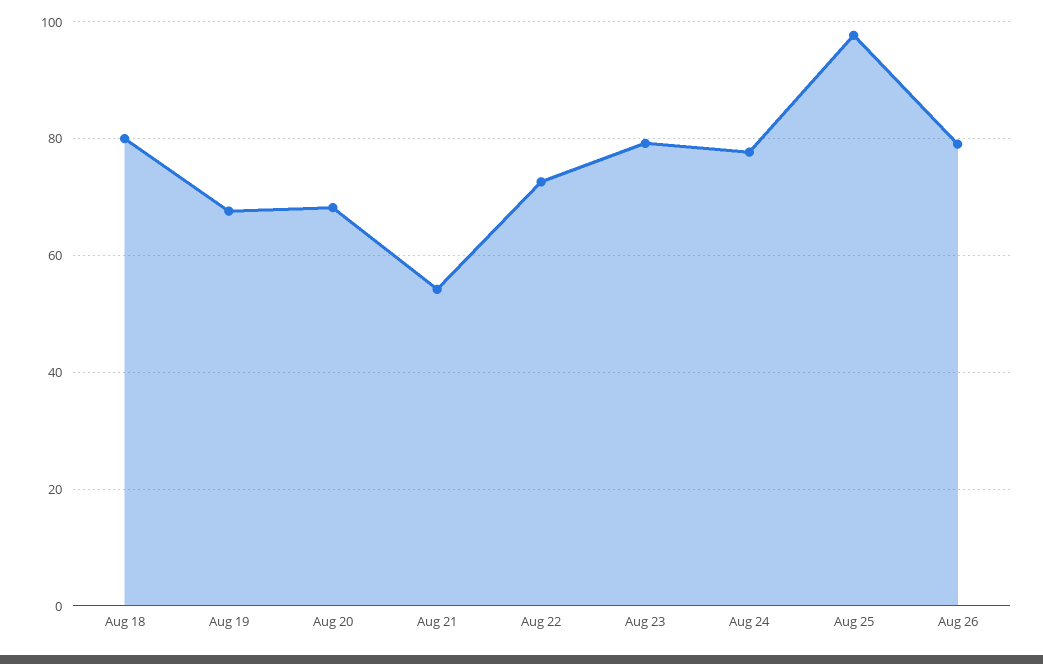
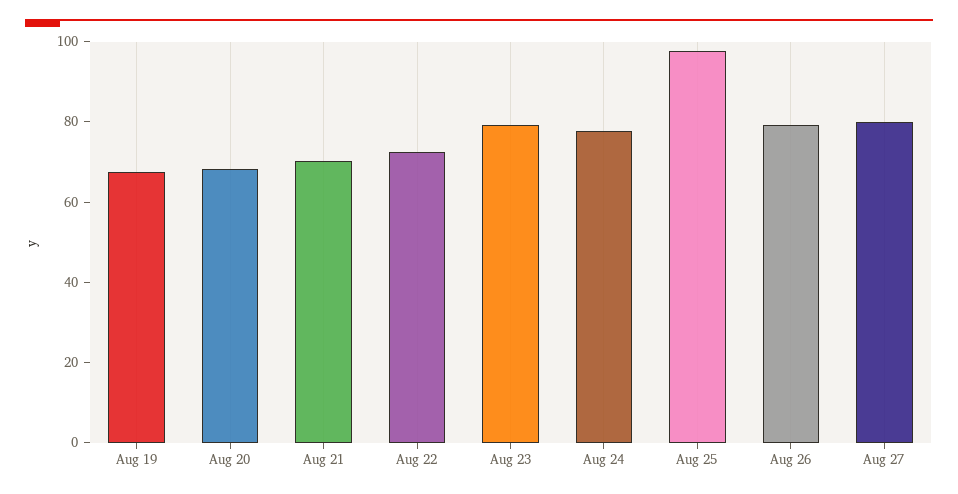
Aug 18: 80 -> none
Aug 21: 54 -> 70
Aug 27: none -> 80

